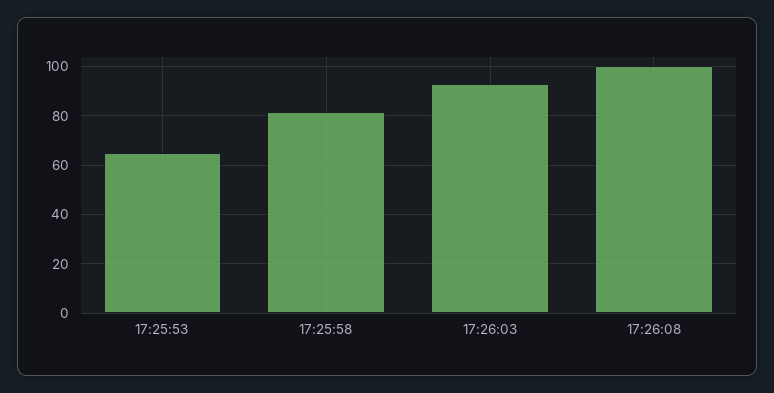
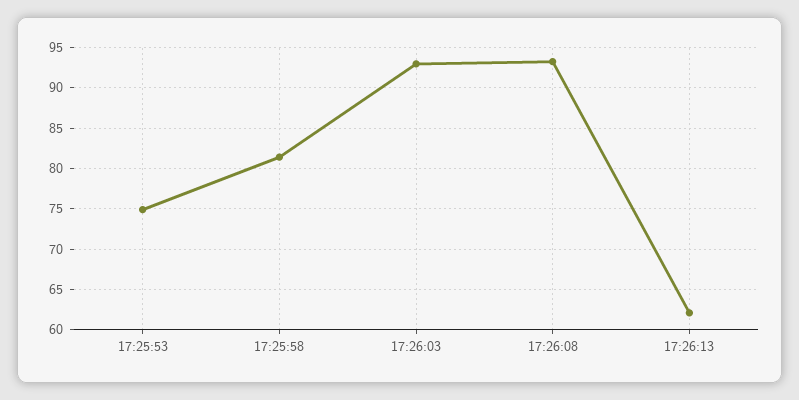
17:25:53: 65 -> 75
17:26:08: 100 -> 93
17:26:13: none -> 62

